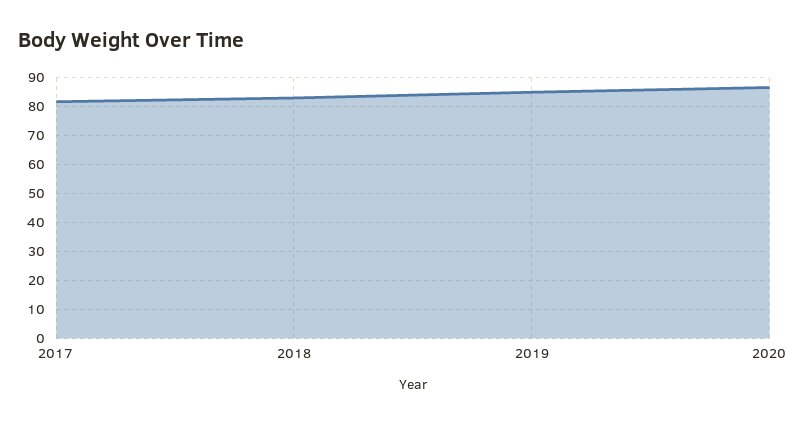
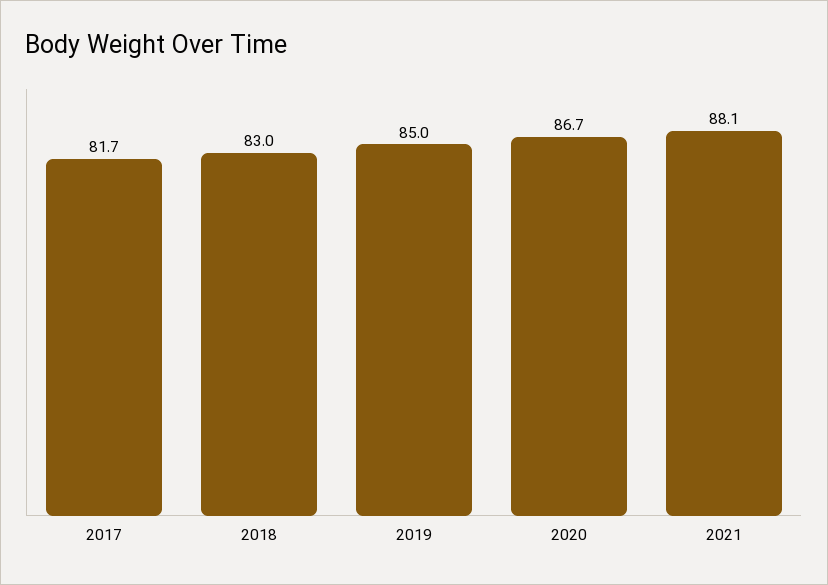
2021: none -> 88.1

